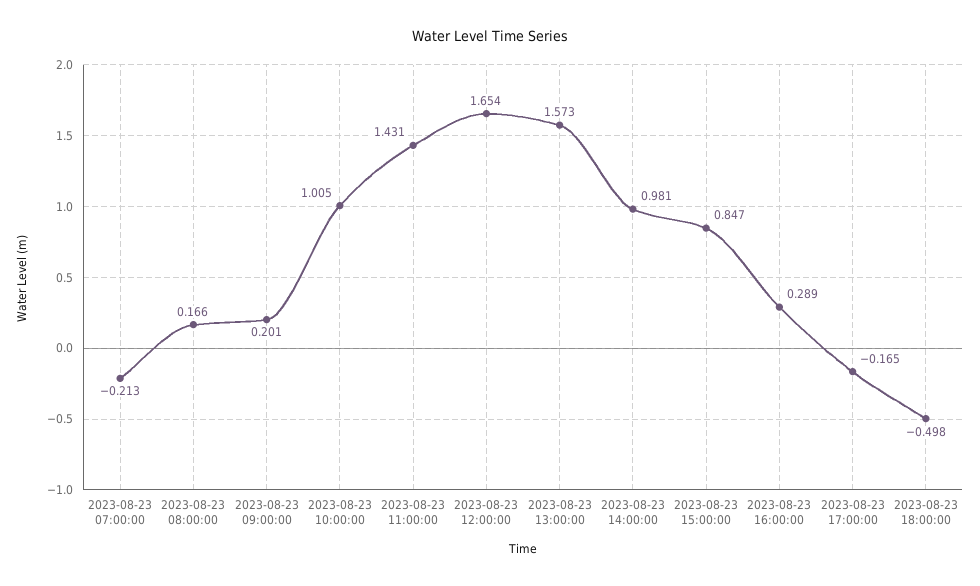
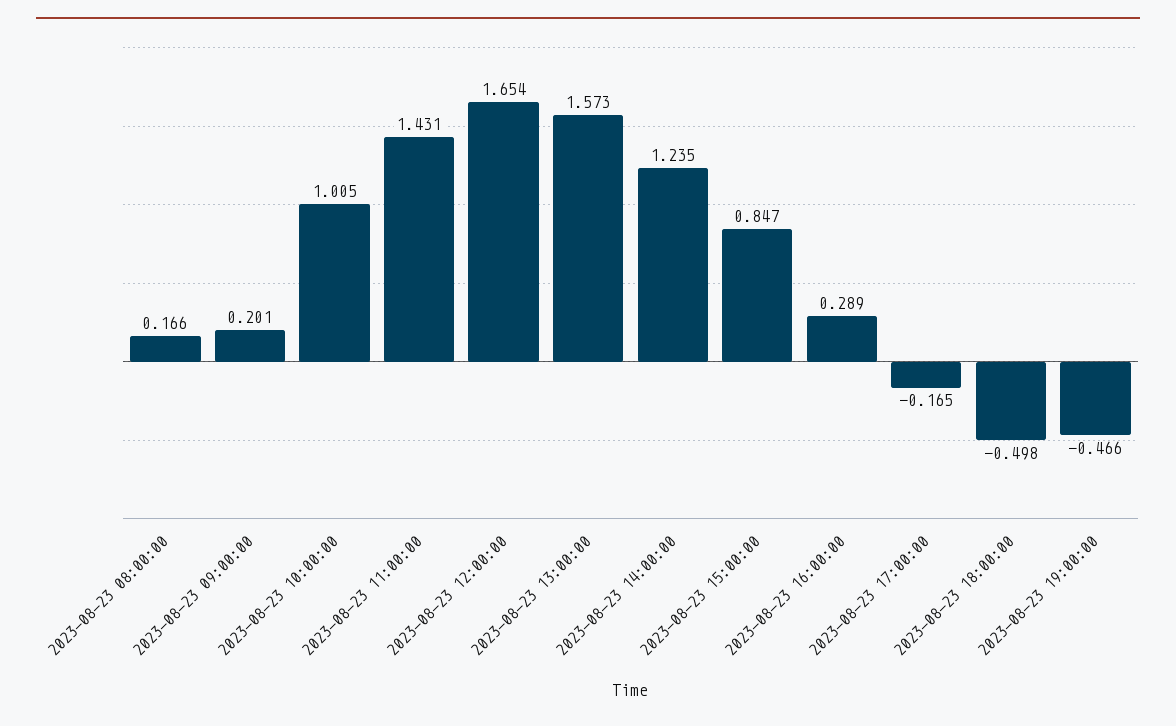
2023-08-23 07:00:00: -0.213 -> none
2023-08-23 14:00:00: 0.981 -> 1.235
2023-08-23 19:00:00: none -> -0.466

